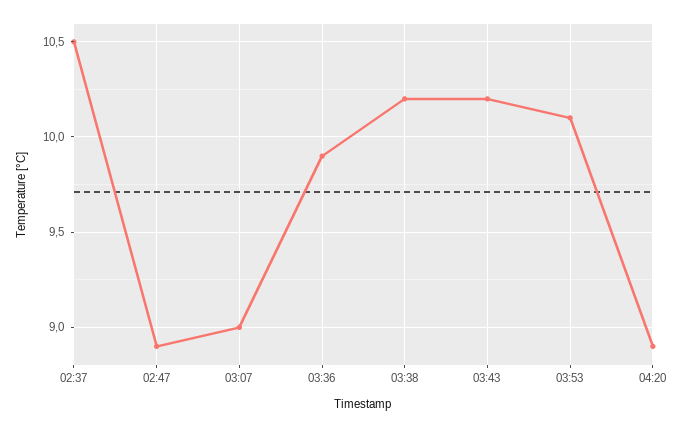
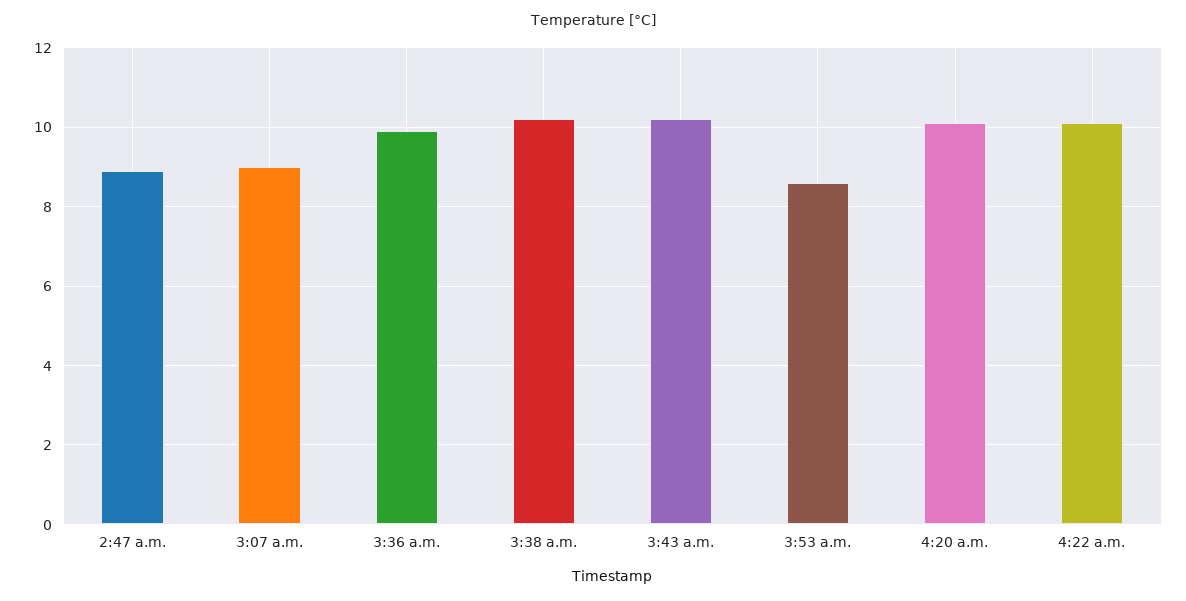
02:37: 10.5 -> none
03:53: 10.1 -> 8.5
04:20: 8.9 -> 10
4:22 a.m.: none -> 10

